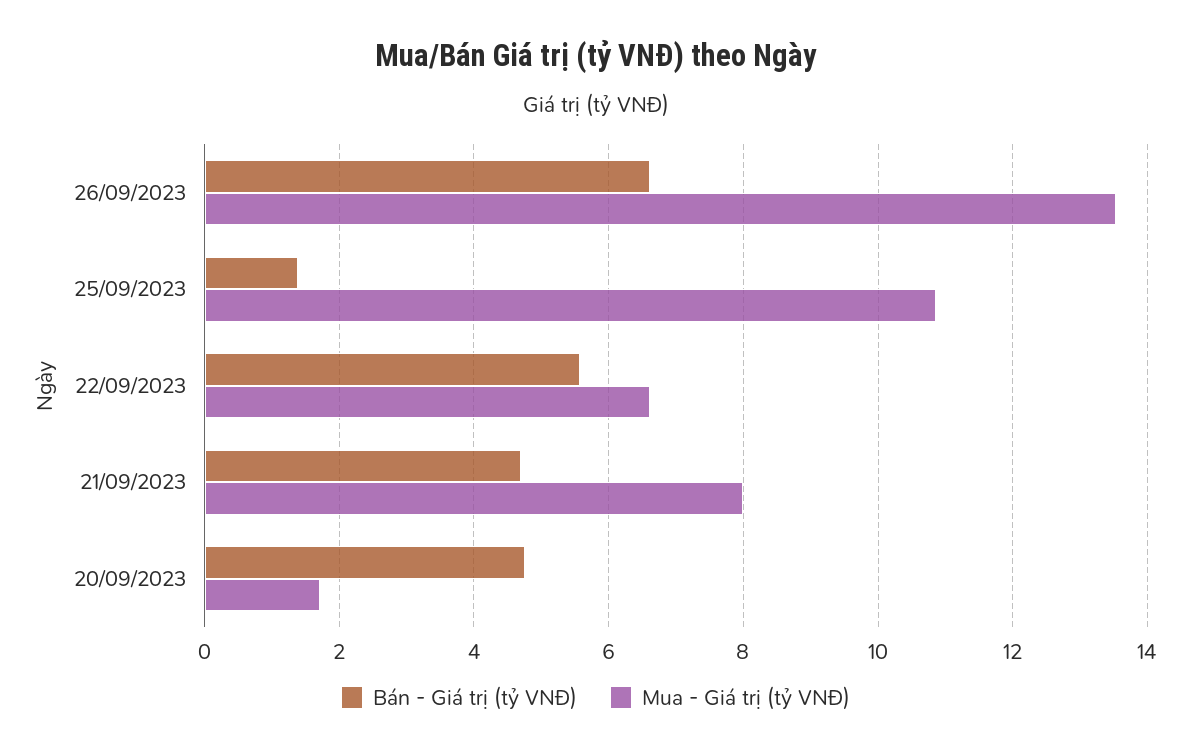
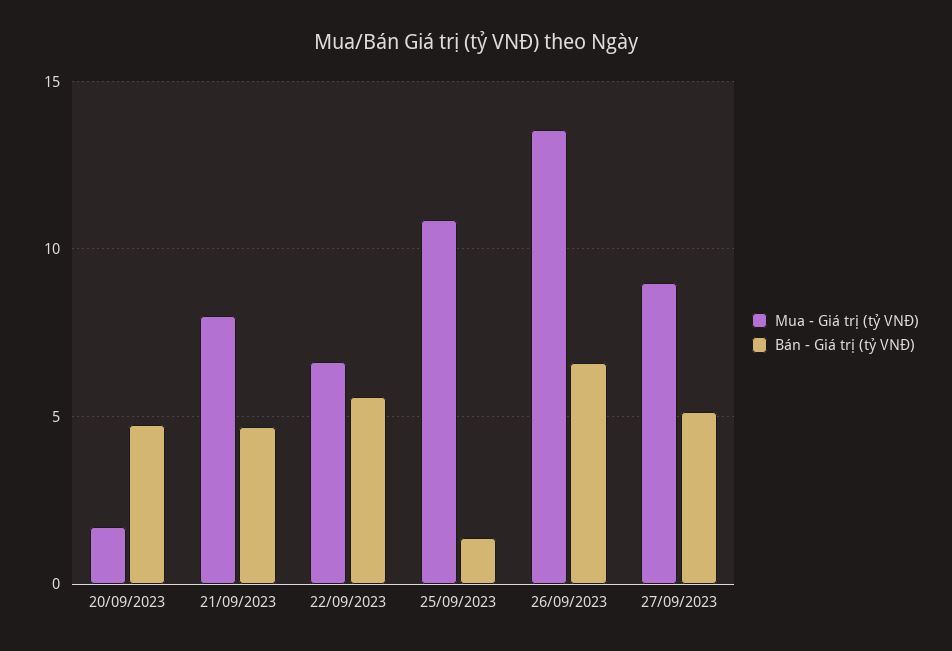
Mua - Giá trị (tỷ VNĐ), 27/09/2023: none -> 9
Bán - Giá trị (tỷ VNĐ), 27/09/2023: none -> 5

